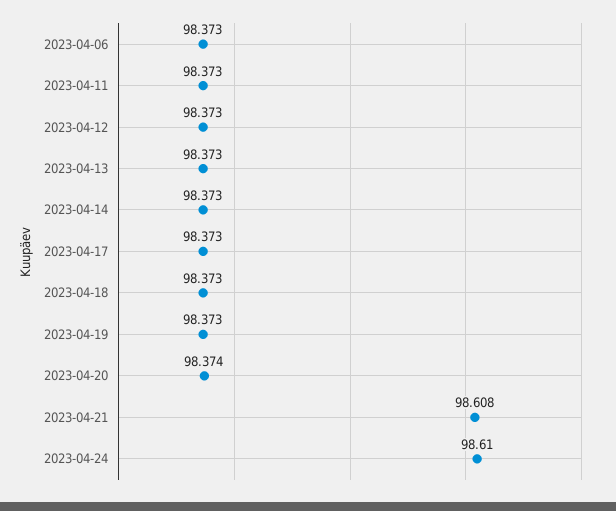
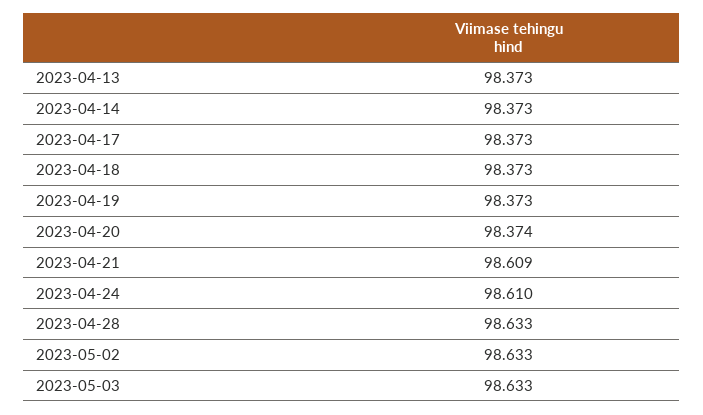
2023-04-06: 98.373 -> none
2023-04-11: 98.373 -> none
2023-04-12: 98.373 -> none
2023-04-21: 98.608 -> 98.609
2023-04-28: none -> 98.633
2023-05-02: none -> 98.633
2023-05-03: none -> 98.633

